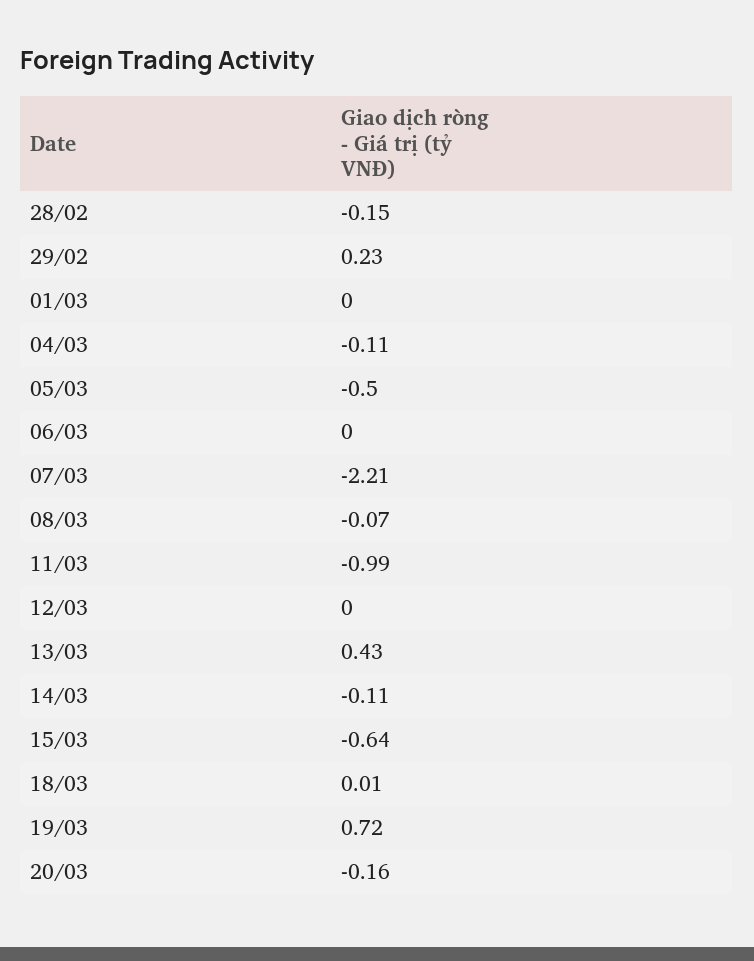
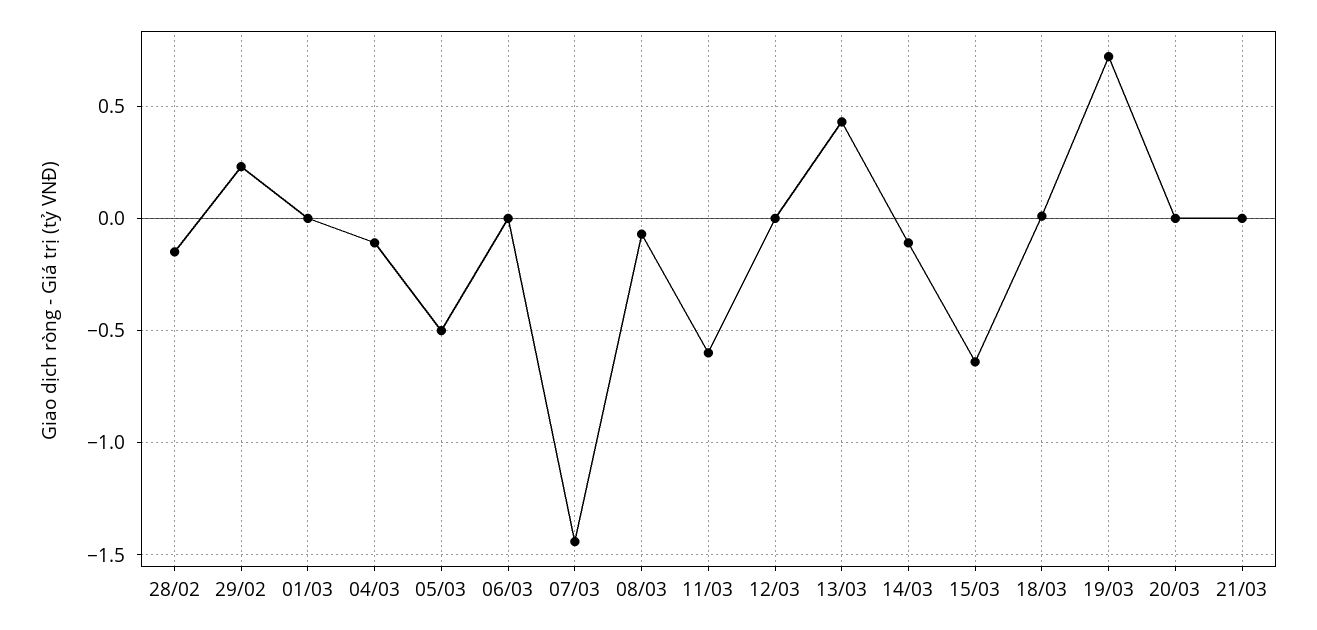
07/03: -2.21 -> -1.45
11/03: -0.99 -> -0.6
20/03: -0.16 -> 0
21/03: none -> 0

